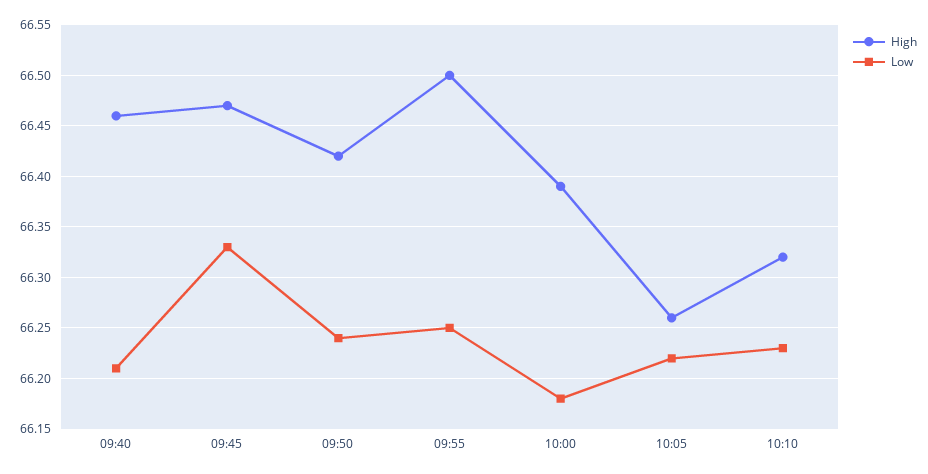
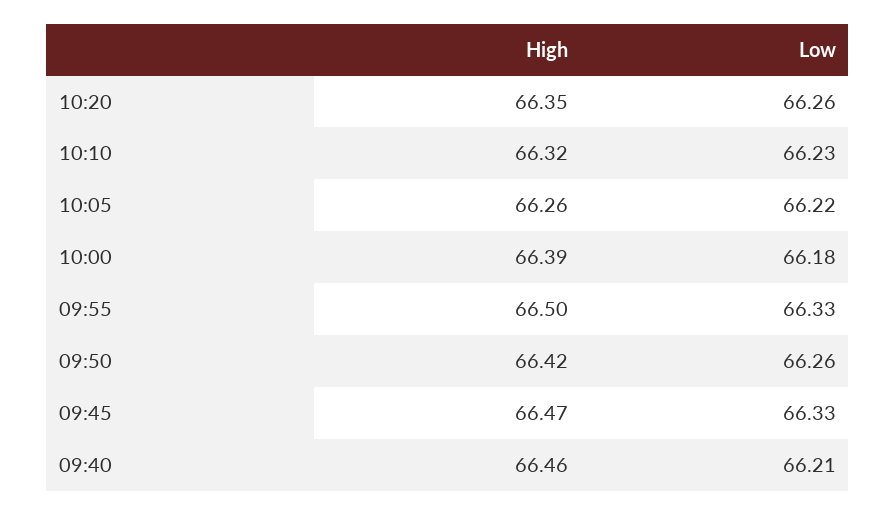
Low, 09:50: 66.24 -> 66.26
Low, 09:55: 66.25 -> 66.33
High, 10:20: none -> 66.35
Low, 10:20: none -> 66.26

